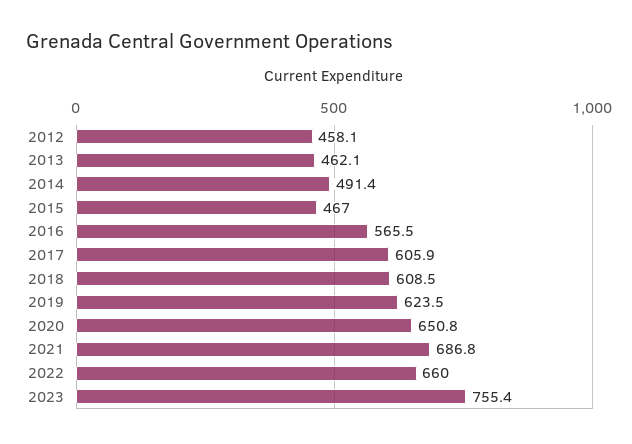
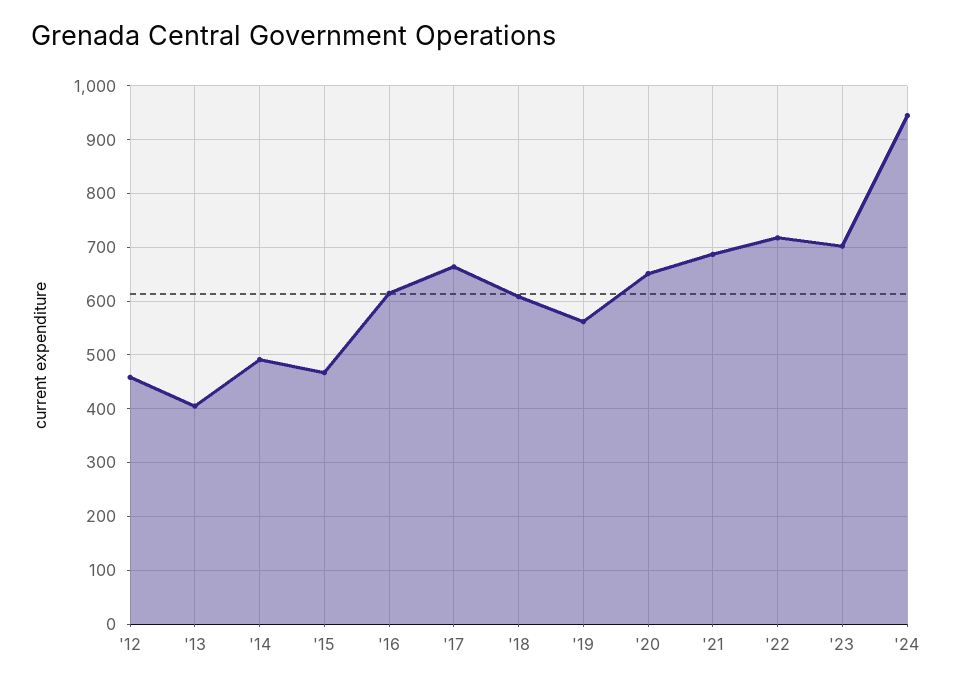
2013: 462.1 -> 400
2016: 565.5 -> 620
2017: 605.9 -> 660
2019: 623.5 -> 560
2022: 660 -> 720
2023: 755.4 -> 700
'24: none -> 940

